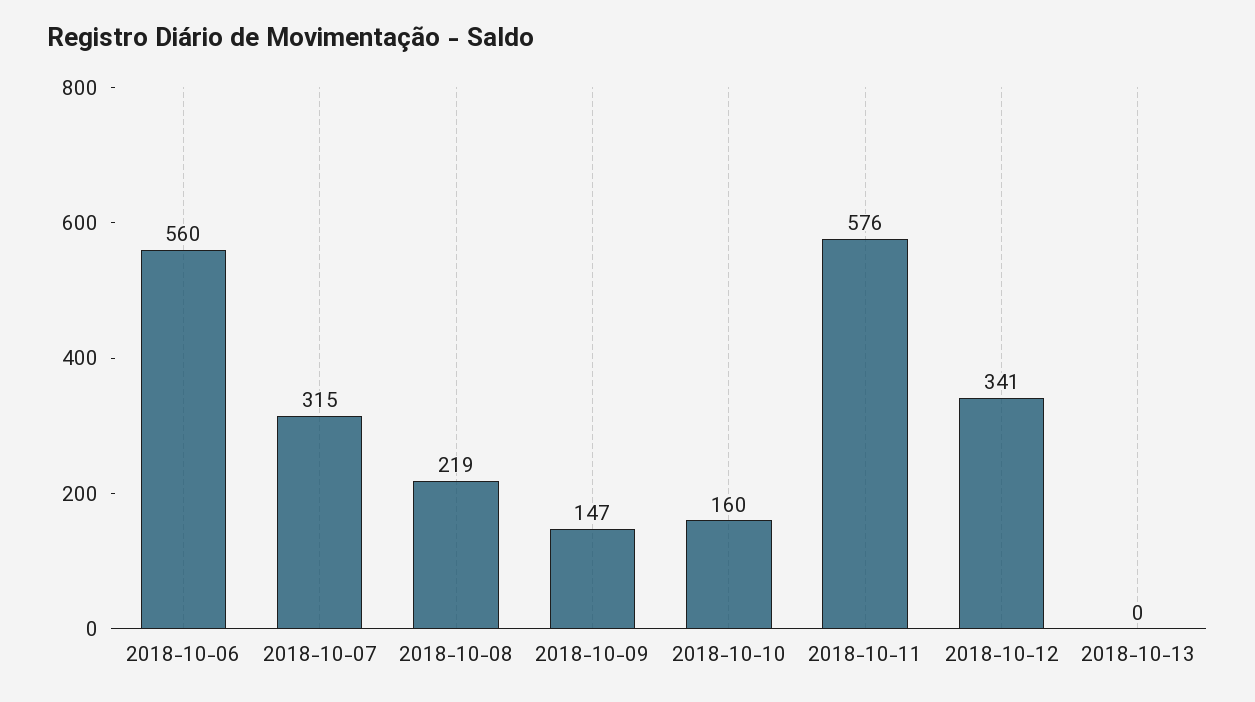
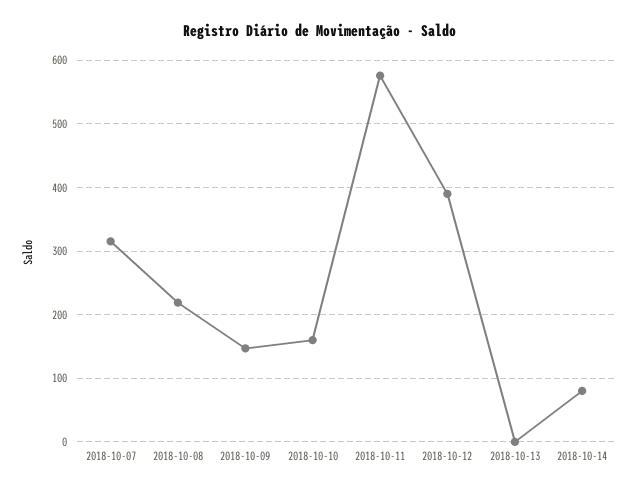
2018-10-06: 560 -> none
2018-10-12: 341 -> 390
2018-10-14: none -> 80

